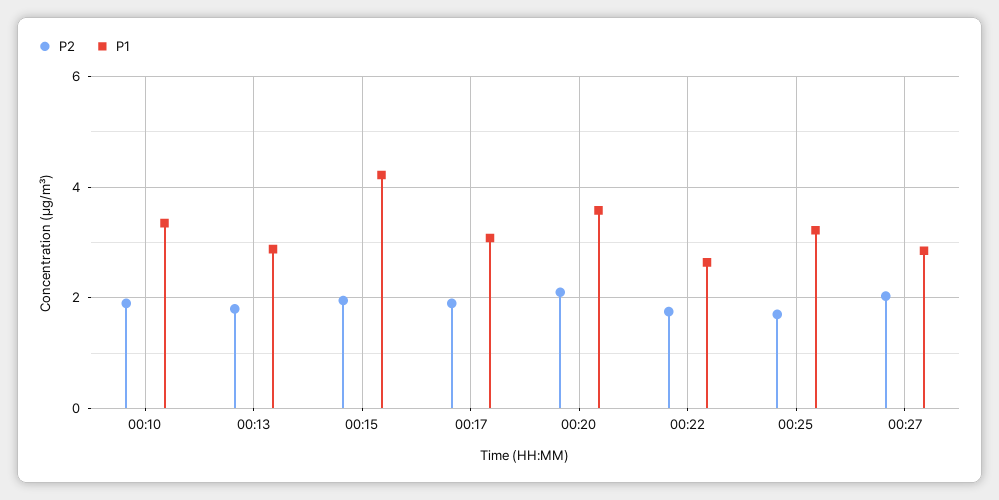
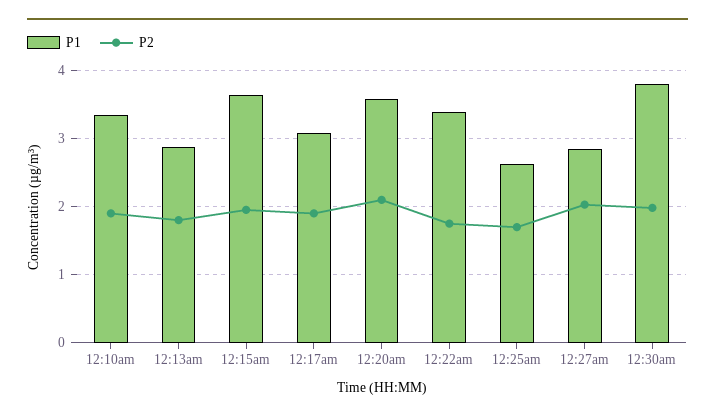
P1, 00:15: 4.2 -> 3.6
P1, 00:22: 2.6 -> 3.4
P1, 00:25: 3.2 -> 2.6
P1, 12:30am: none -> 3.8
P2, 12:30am: none -> 2

